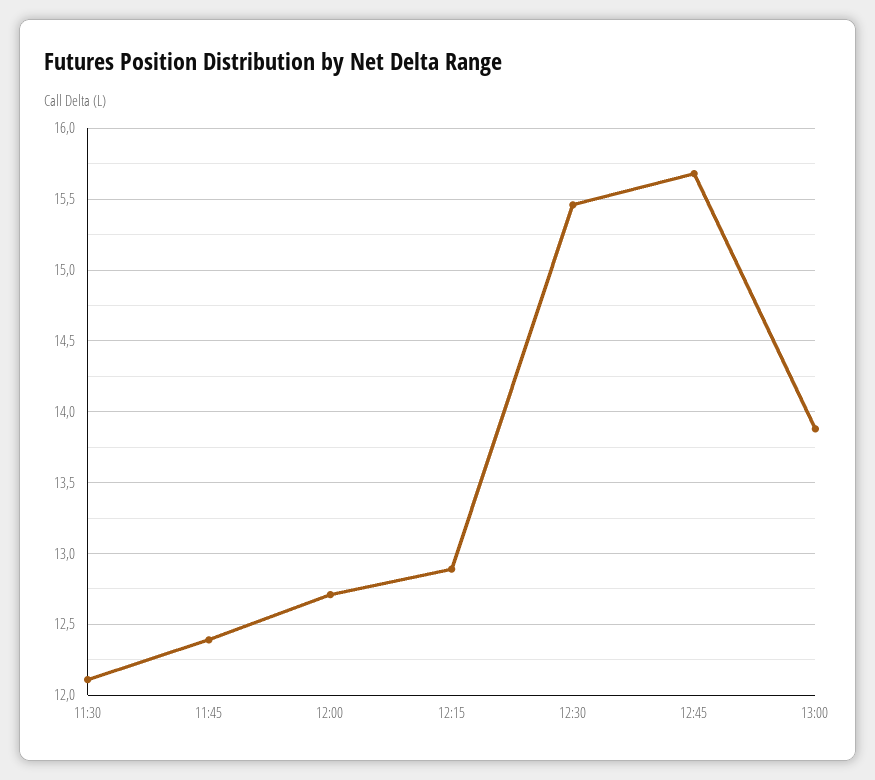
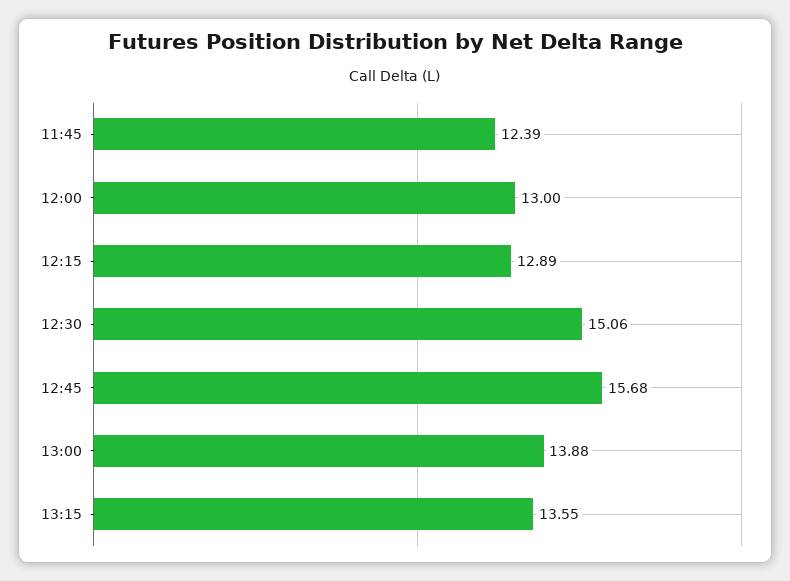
11:30: 12.1 -> none
12:00: 12.7 -> 13
12:30: 15.45 -> 15.06
13:15: none -> 13.55

